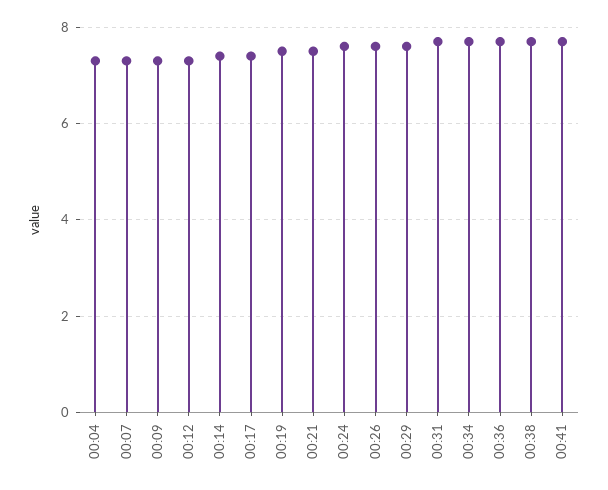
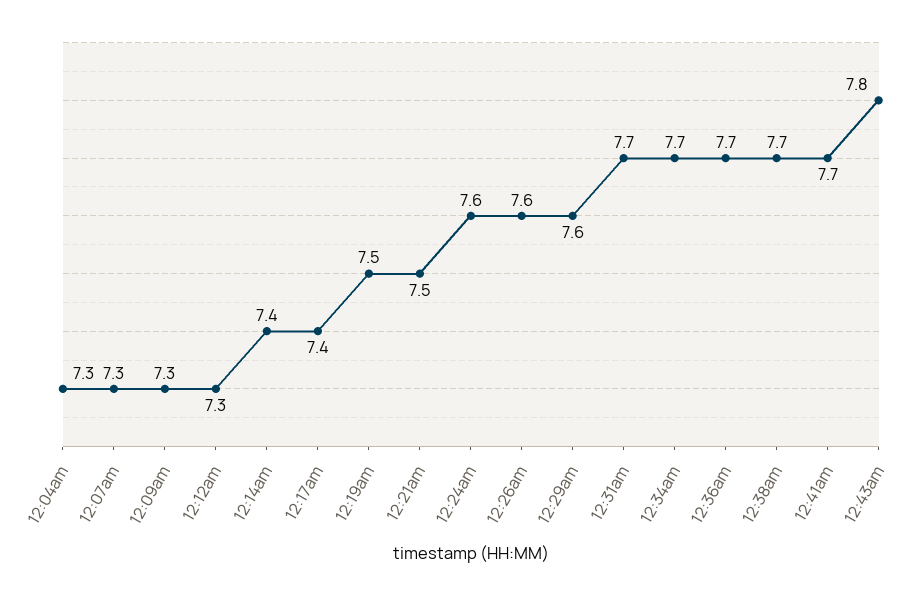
12:43am: none -> 7.8

